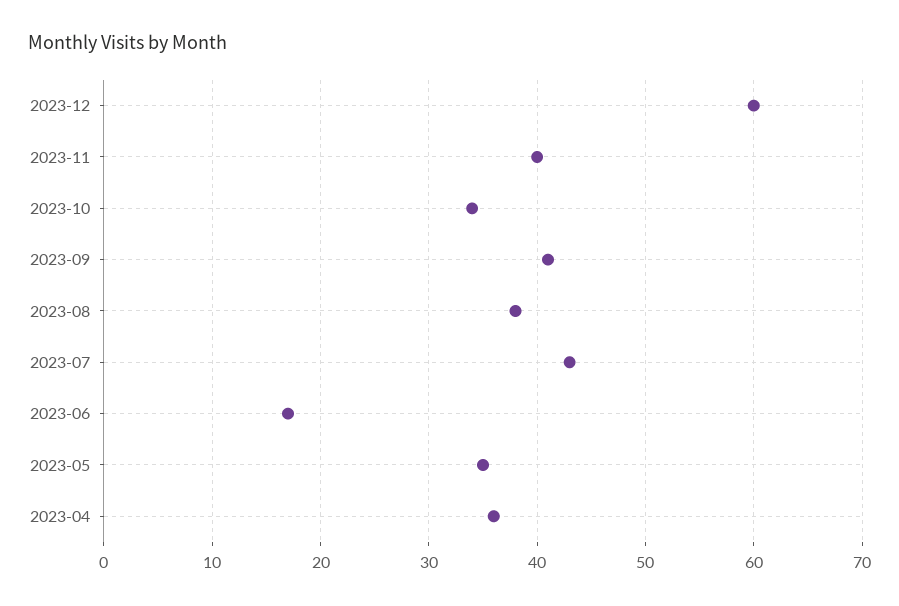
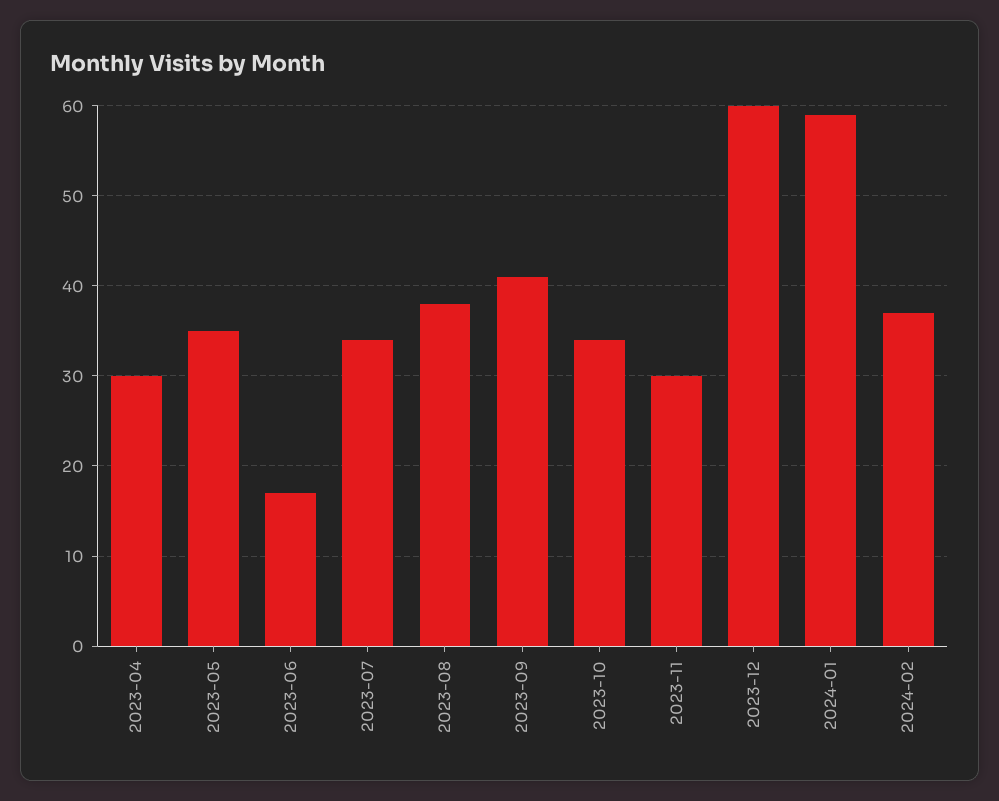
2023-11: 40 -> 30
2023-07: 43 -> 34
2023-04: 36 -> 30
2024-01: none -> 59
2024-02: none -> 37

